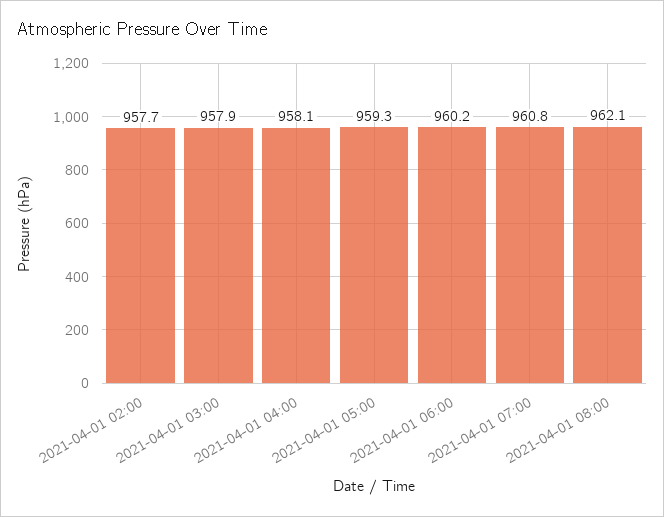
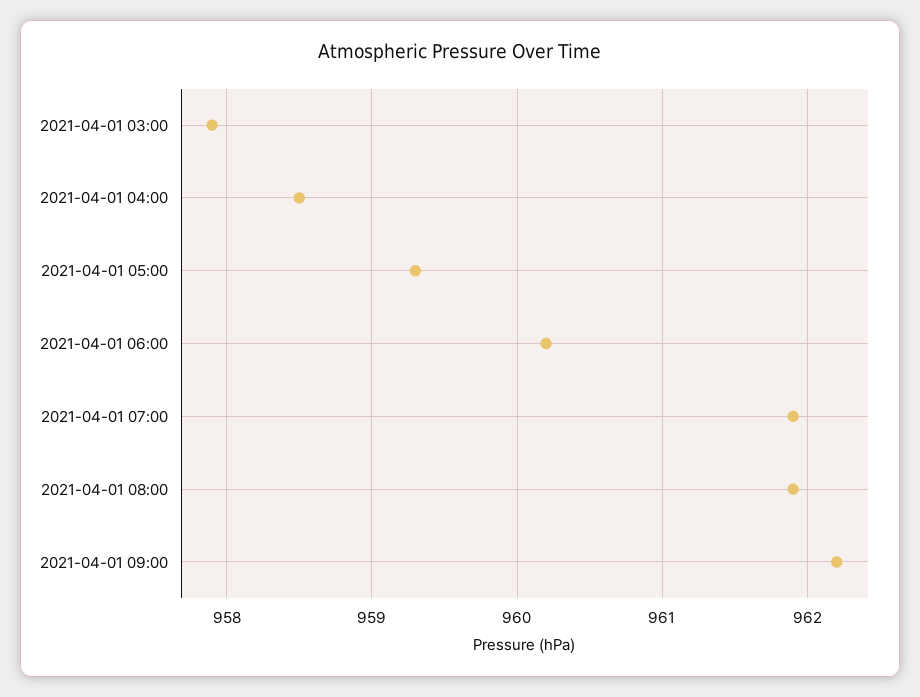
2021-04-01 02:00: 957.7 -> none
2021-04-01 04:00: 958.1 -> 958.5
2021-04-01 07:00: 960.8 -> 961.9
2021-04-01 08:00: 962.1 -> 961.9
2021-04-01 09:00: none -> 962.2

